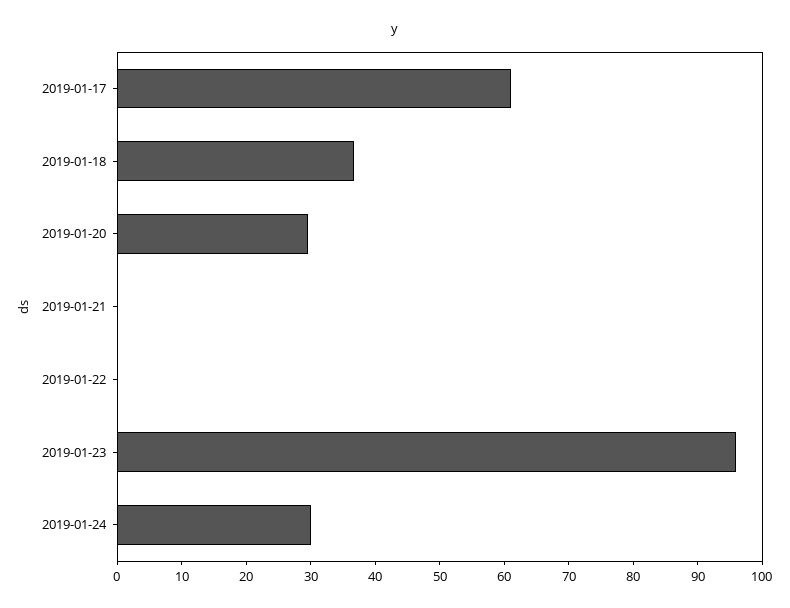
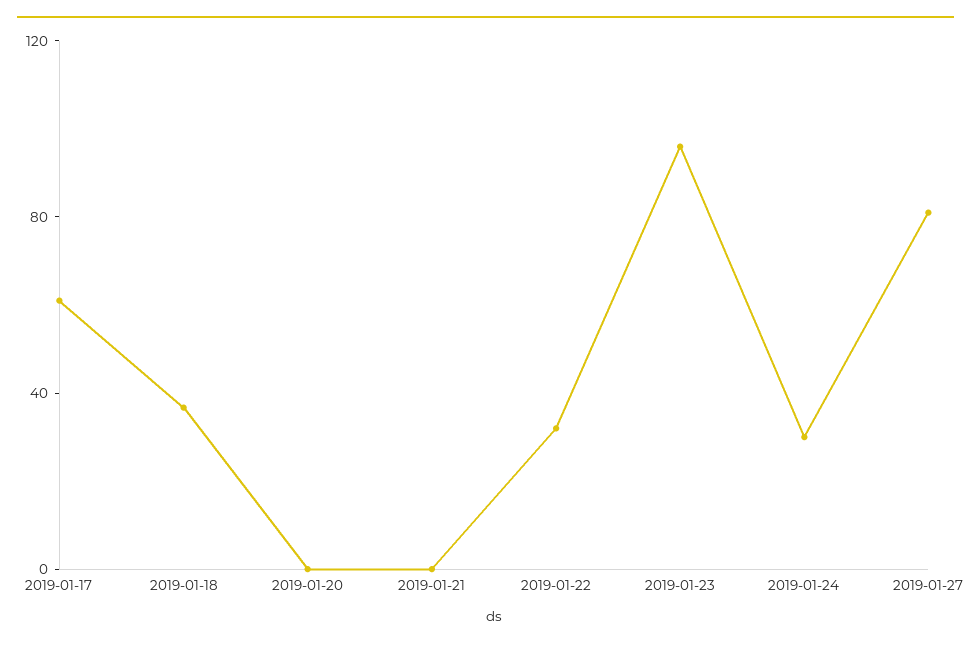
2019-01-20: 30 -> 0
2019-01-22: 0 -> 30
2019-01-27: none -> 80

